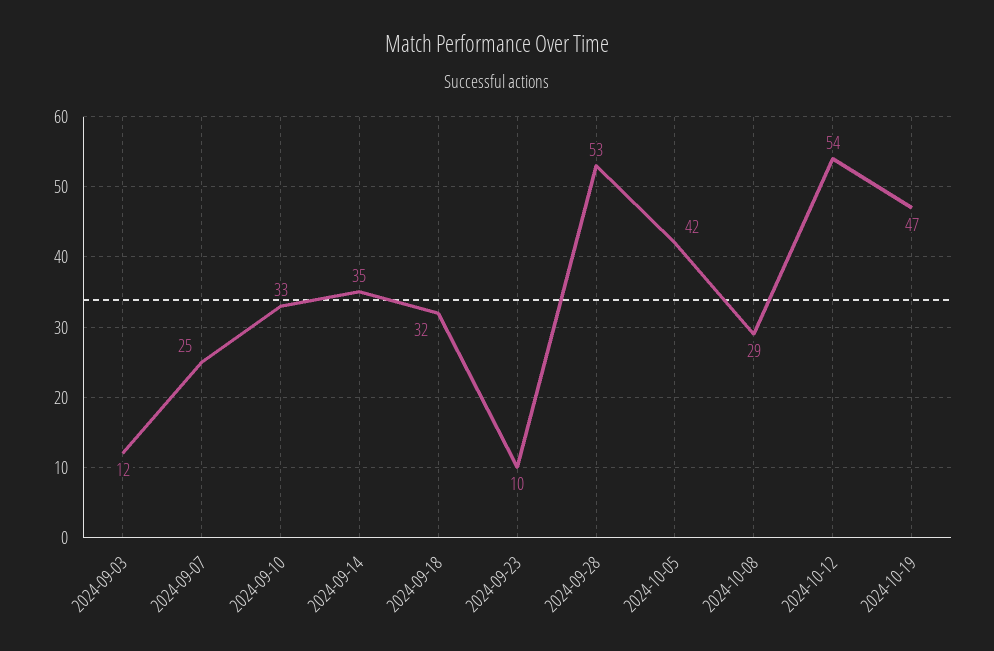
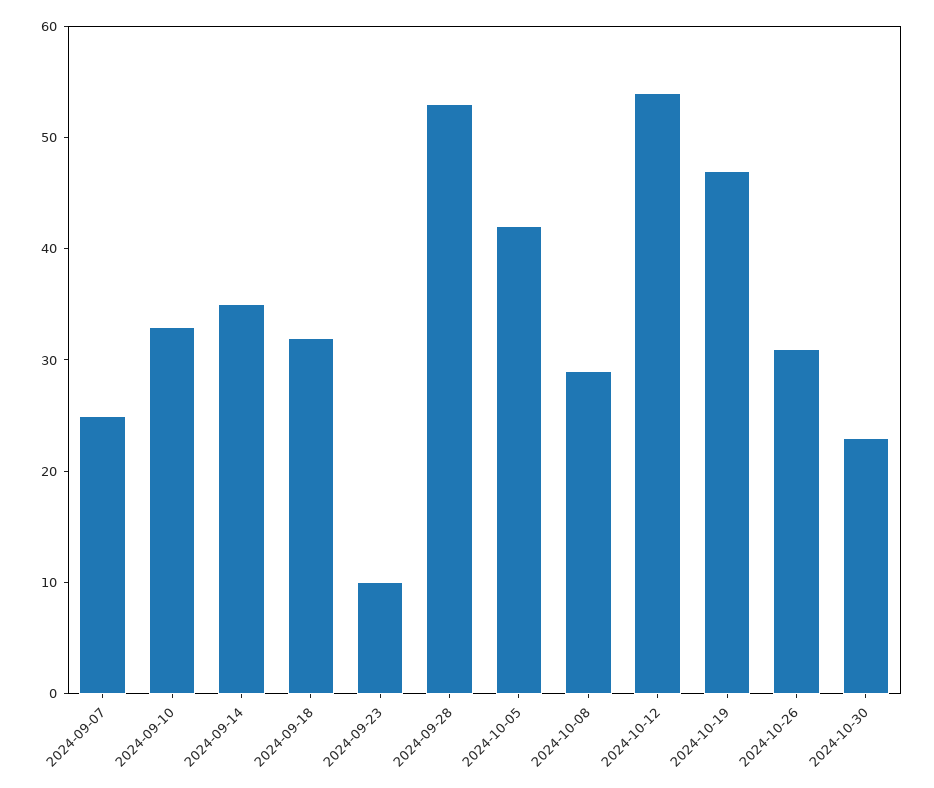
2024-09-03: 12 -> none
2024-10-26: none -> 31
2024-10-30: none -> 23

